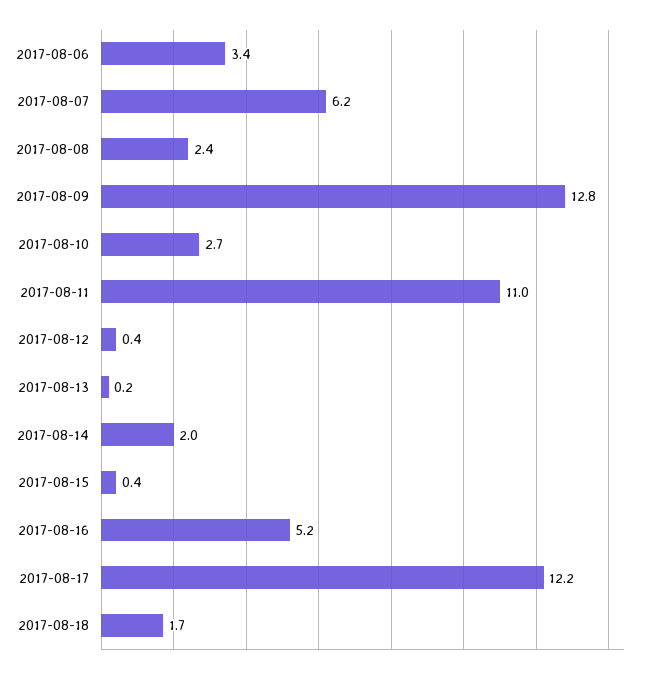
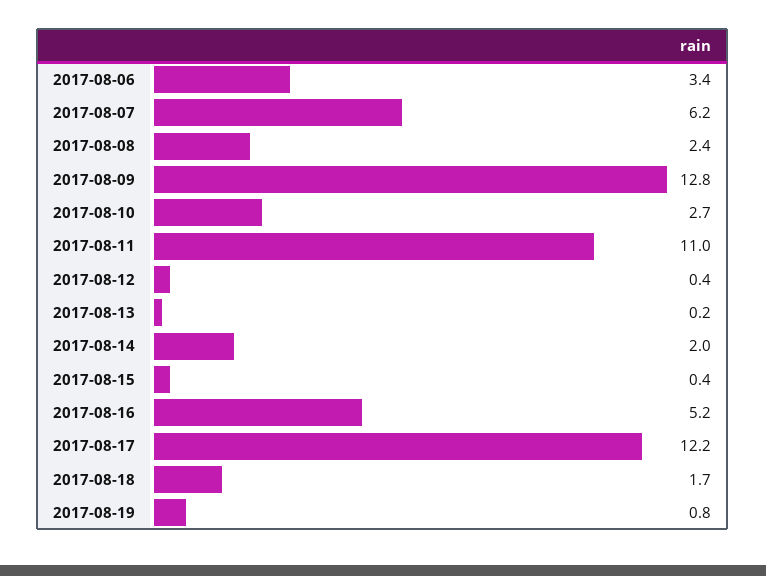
2017-08-19: none -> 0.8

